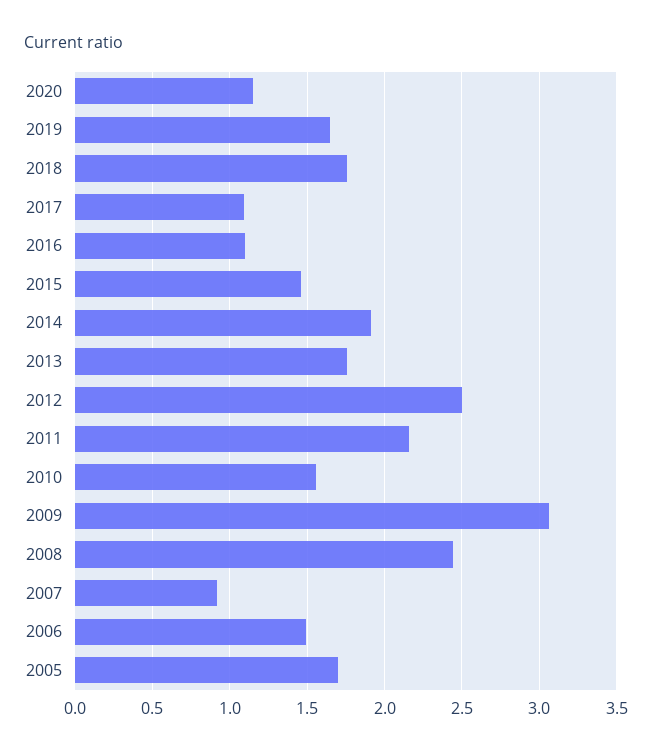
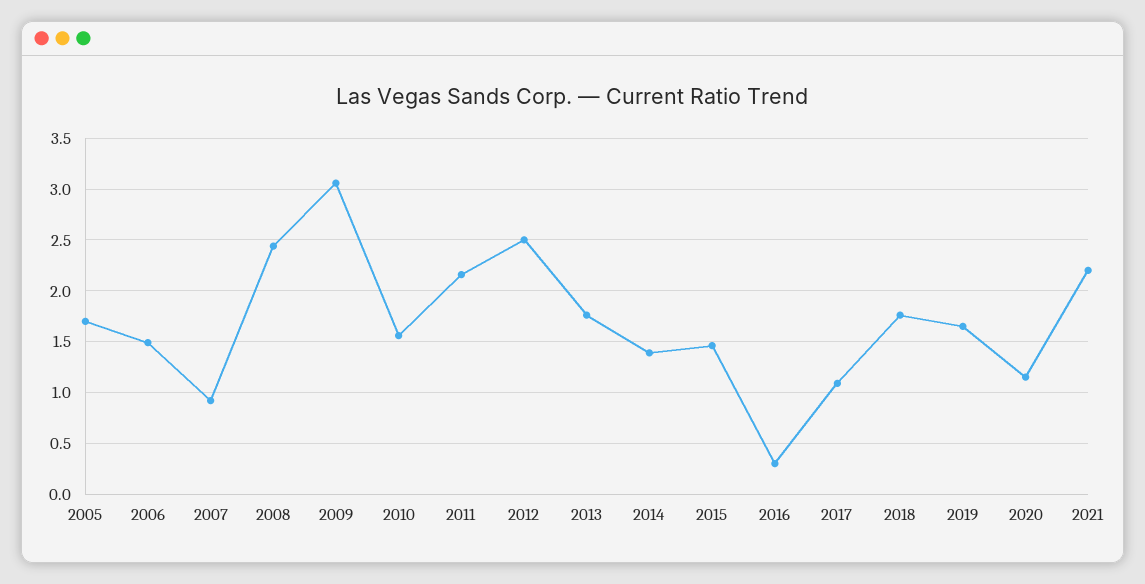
2016: 1.1 -> 0.3
2014: 1.9 -> 1.4
2021: none -> 2.2

